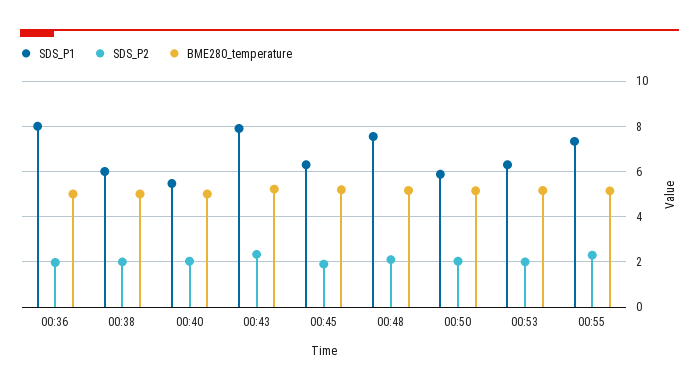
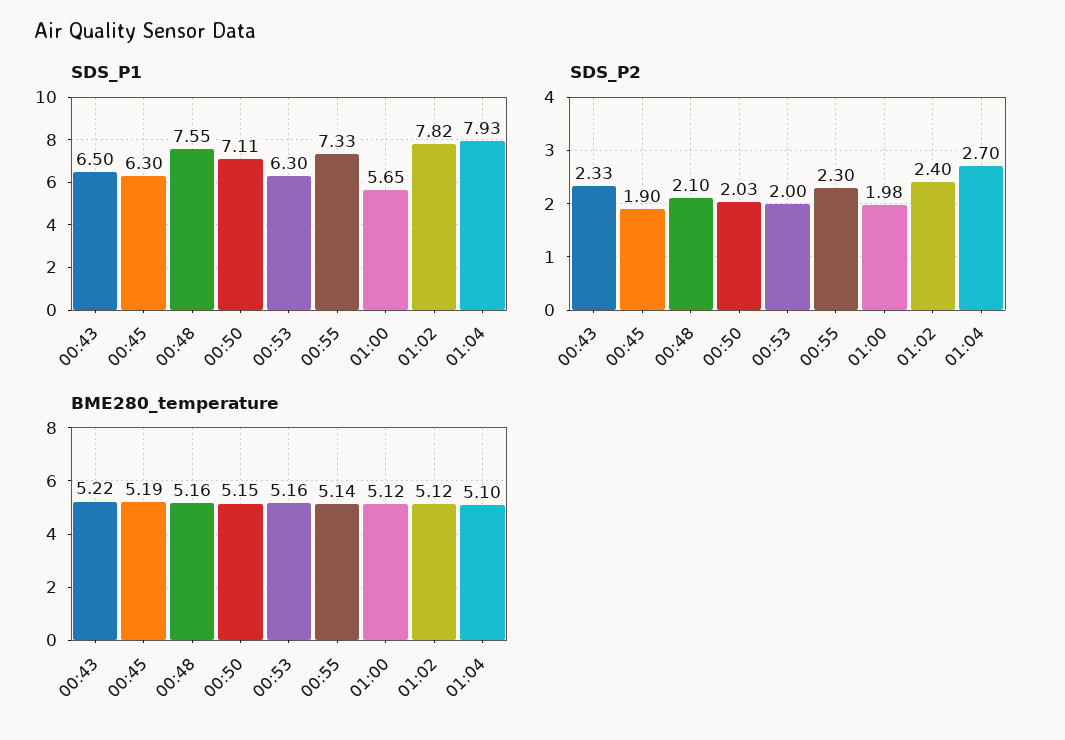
SDS_P1, 00:36: 8 -> none
SDS_P2, 00:36: 2 -> none
BME280_temperature, 00:36: 5 -> none
SDS_P1, 00:38: 6 -> none
SDS_P2, 00:38: 2 -> none
BME280_temperature, 00:38: 5 -> none
SDS_P1, 00:40: 5.5 -> none
SDS_P2, 00:40: 2 -> none
BME280_temperature, 00:40: 5 -> none
SDS_P1, 00:43: 8 -> 6.5
SDS_P1, 00:50: 6 -> 7.11
SDS_P1, 01:00: none -> 5.65
SDS_P1, 01:02: none -> 7.82
SDS_P1, 01:04: none -> 7.93
SDS_P2, 01:00: none -> 1.98
SDS_P2, 01:02: none -> 2.4
SDS_P2, 01:04: none -> 2.7
BME280_temperature, 01:00: none -> 5.12
BME280_temperature, 01:02: none -> 5.12
BME280_temperature, 01:04: none -> 5.1

